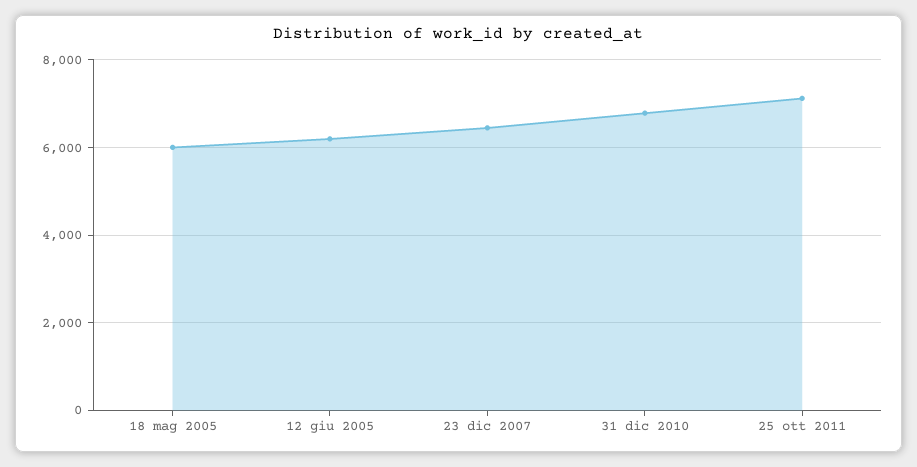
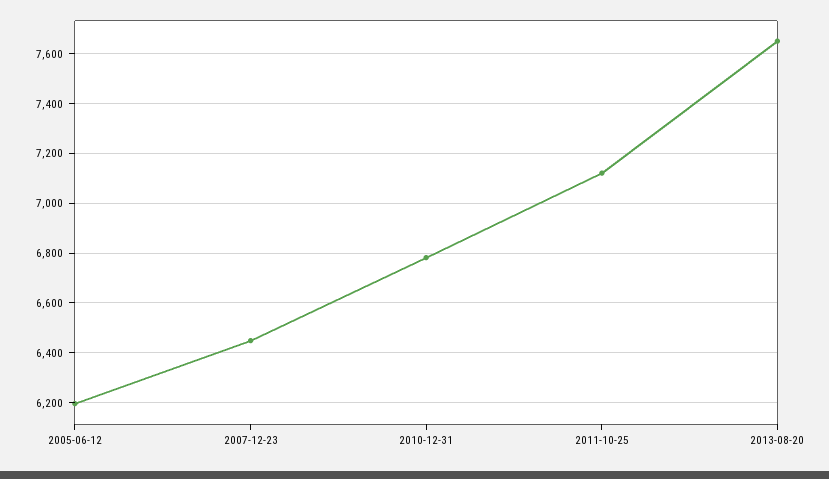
18 mag 2005: 6000 -> none
2013-08-20: none -> 7650

